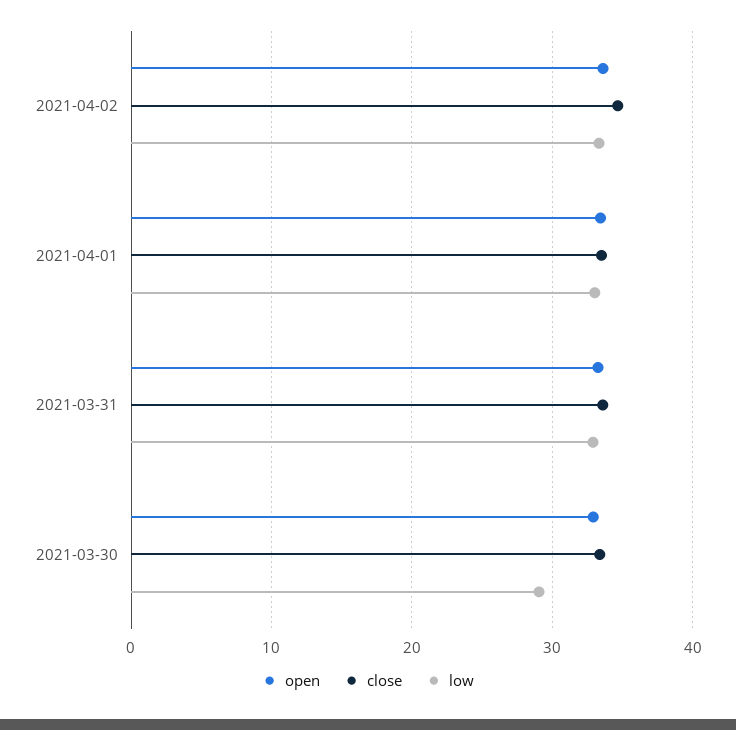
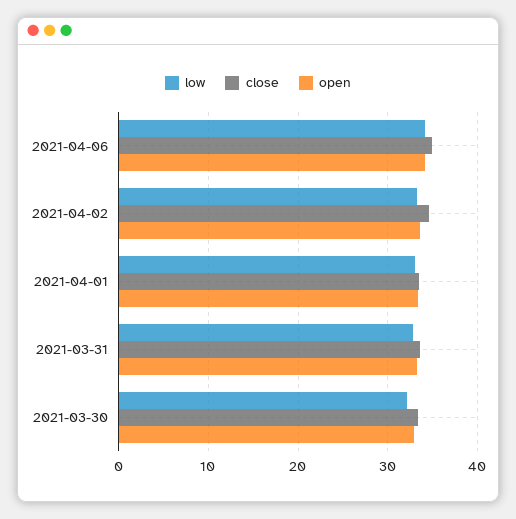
low, 2021-03-30: 29 -> 32
low, 2021-04-06: none -> 34
close, 2021-04-06: none -> 35
open, 2021-04-06: none -> 34

